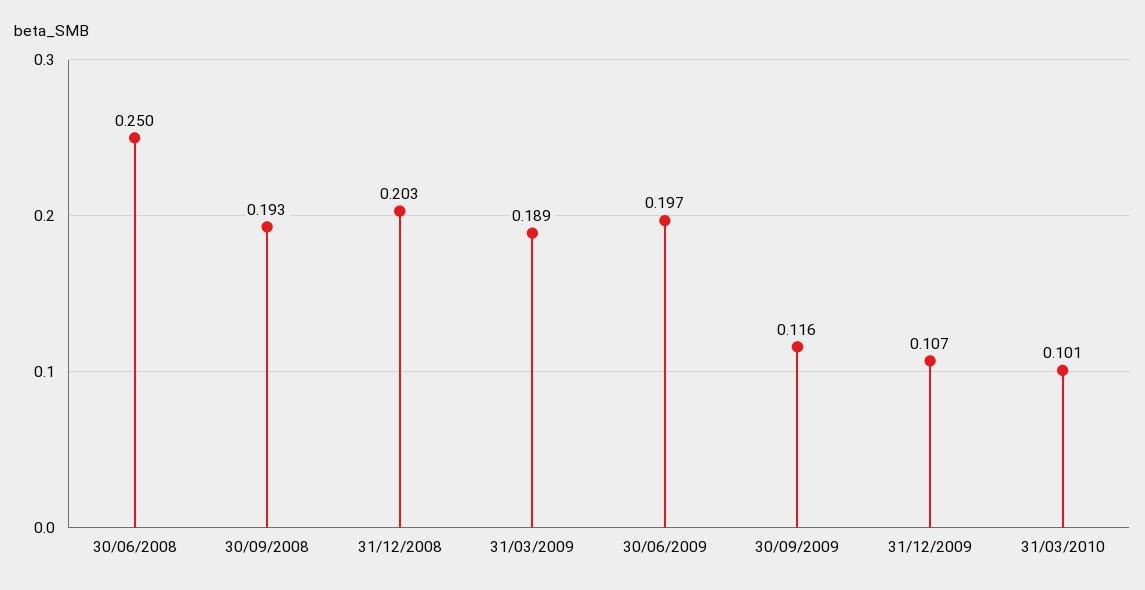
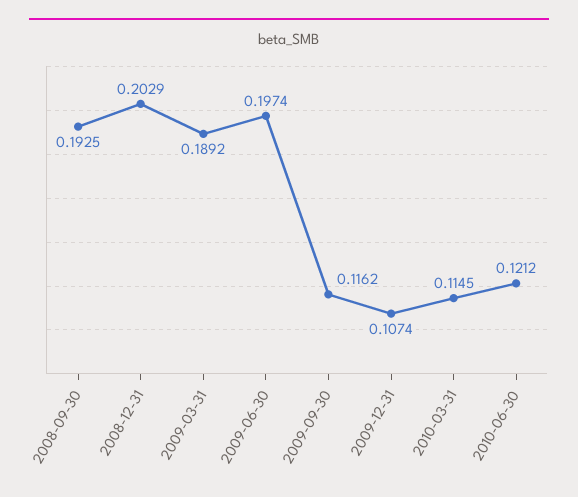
30/06/2008: 0.25 -> none
31/03/2010: 0.101 -> 0.1145
2010-06-30: none -> 0.1212

